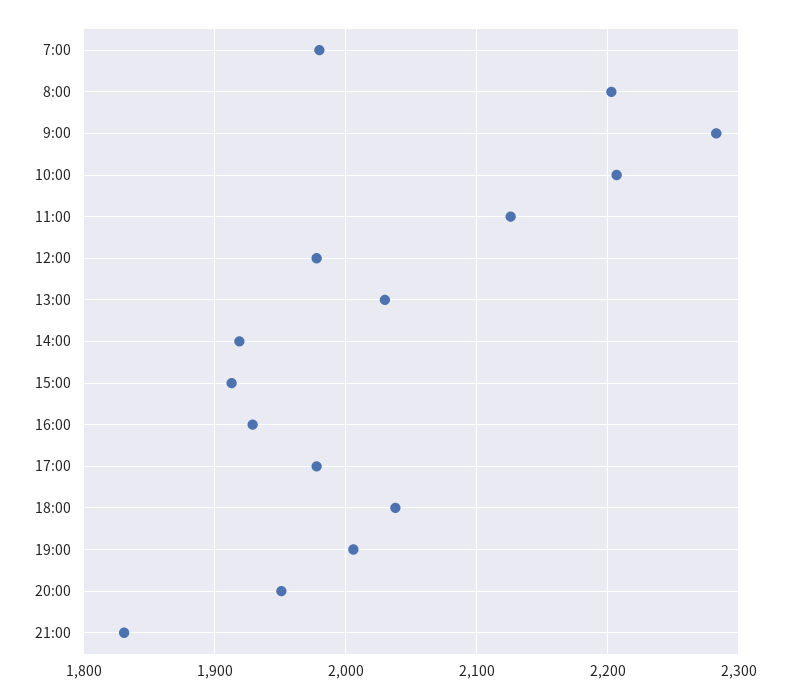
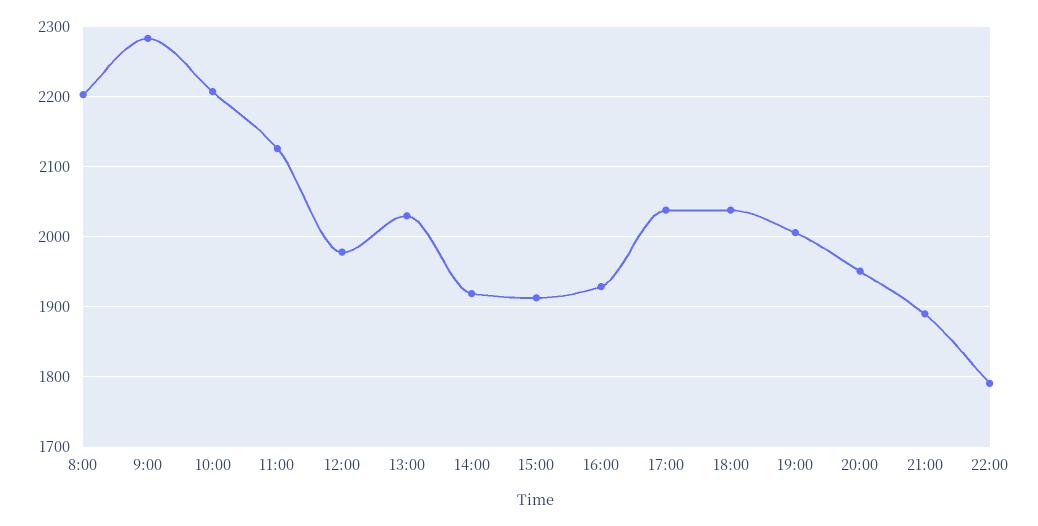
7:00: 1980 -> none
17:00: 1980 -> 2040
21:00: 1830 -> 1890
22:00: none -> 1790

